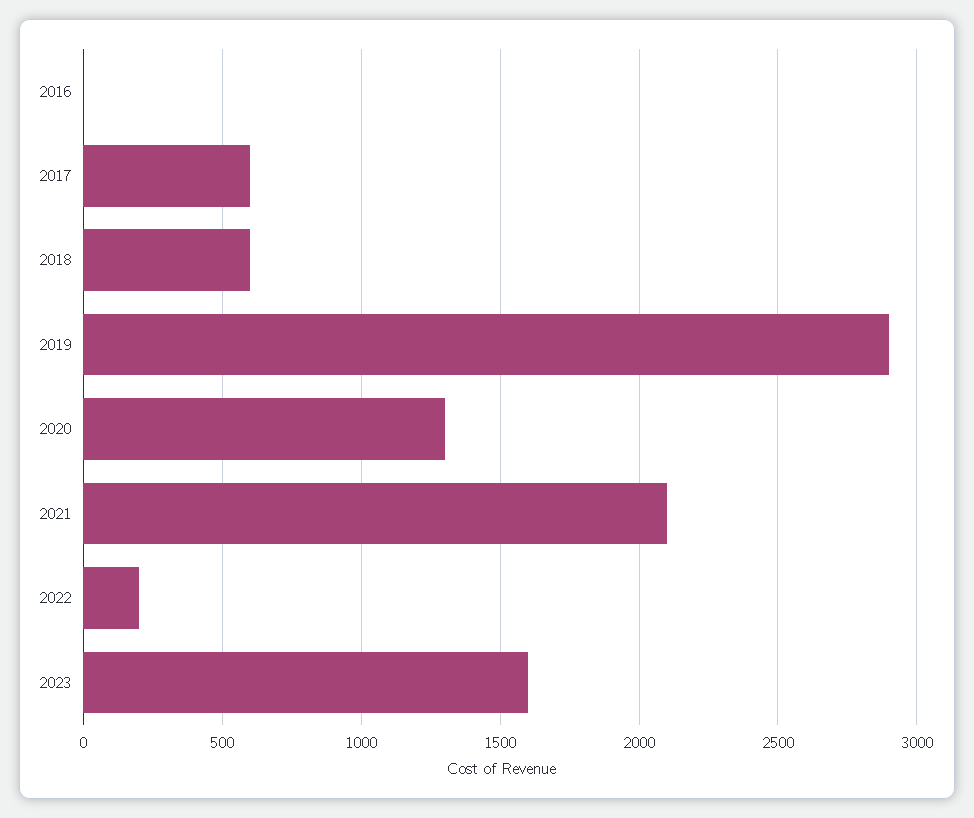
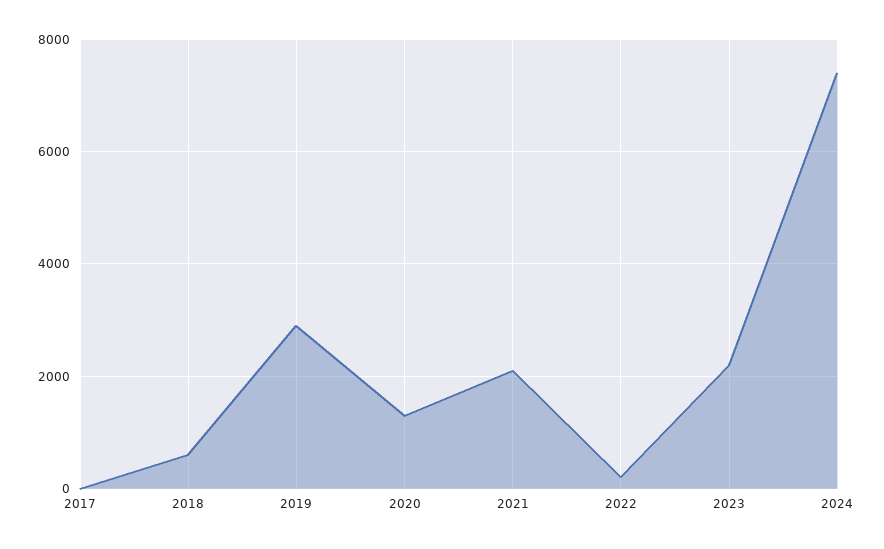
2016: 0 -> none
2017: 600 -> 0
2023: 1600 -> 2200
2024: none -> 7400

